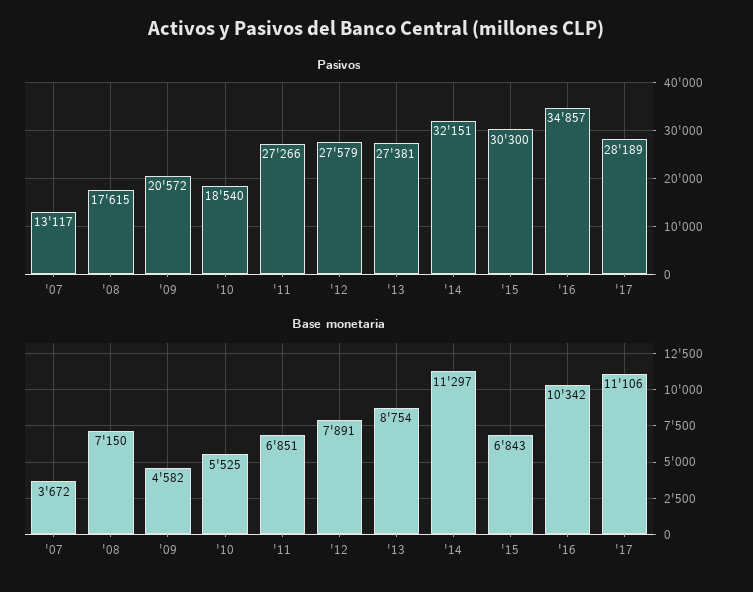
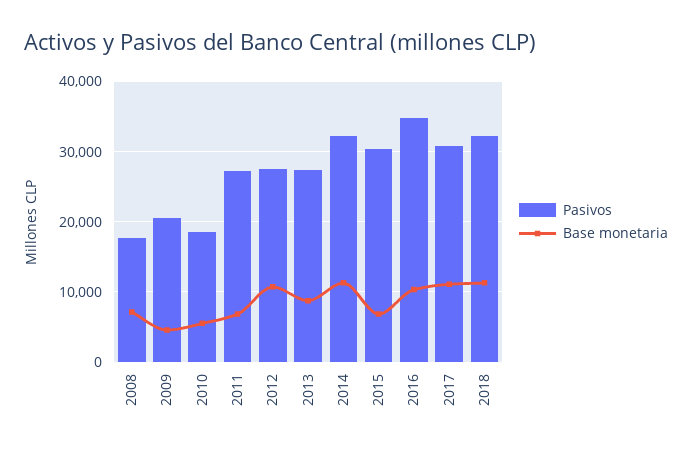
Pasivos, '07: 13117 -> none
Pasivos, '17: 28189 -> 31000
Base monetaria, '07: 3672 -> none
Base monetaria, '12: 7891 -> 11000
Pasivos, 2018: none -> 32000
Base monetaria, 2018: none -> 11000

